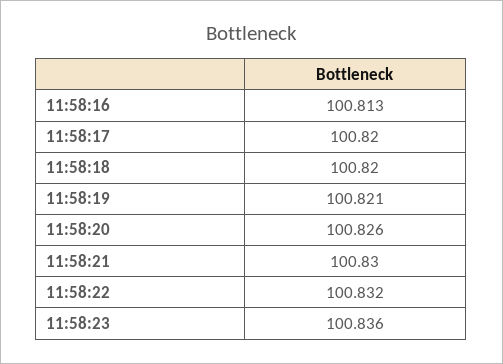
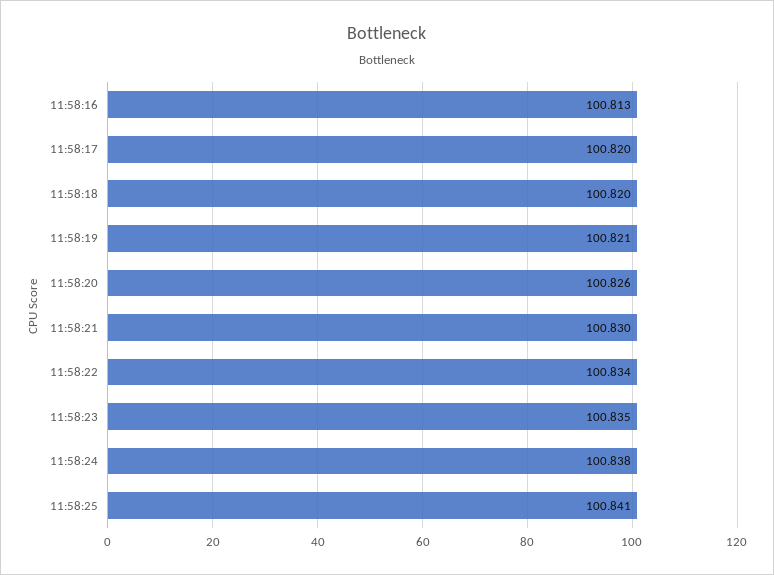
11:58:22: 100.832 -> 100.834
11:58:23: 100.836 -> 100.835
11:58:24: none -> 100.838
11:58:25: none -> 100.841

